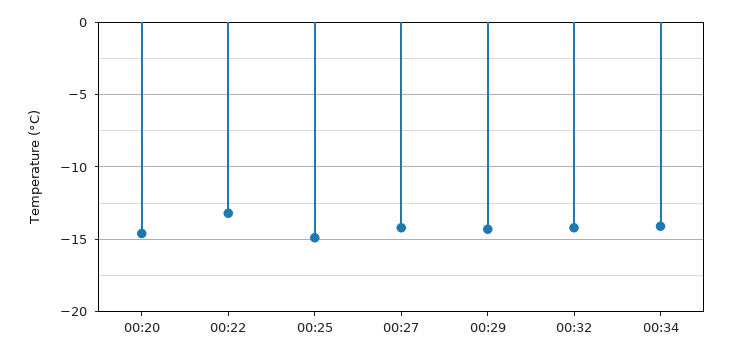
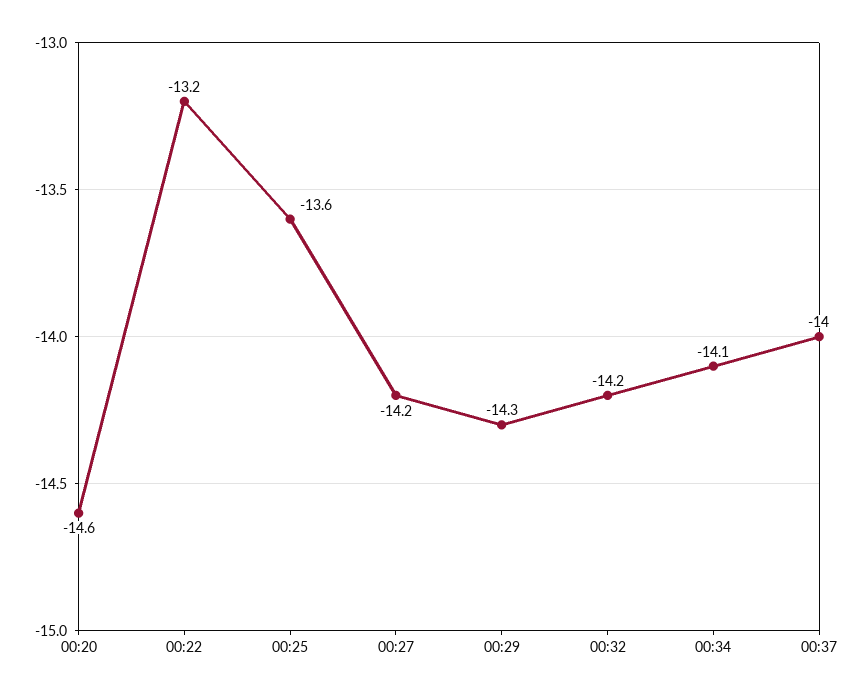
00:25: -15 -> -13.6
00:37: none -> -14

